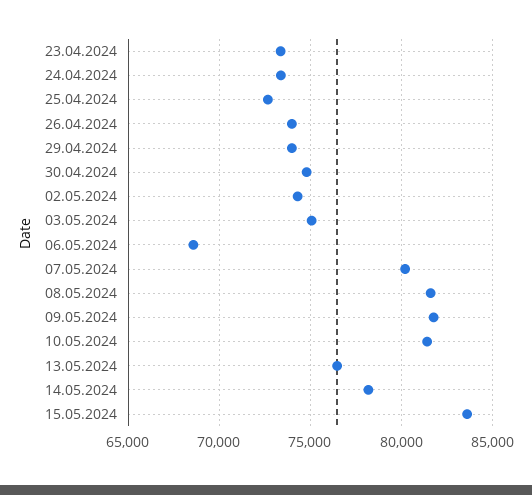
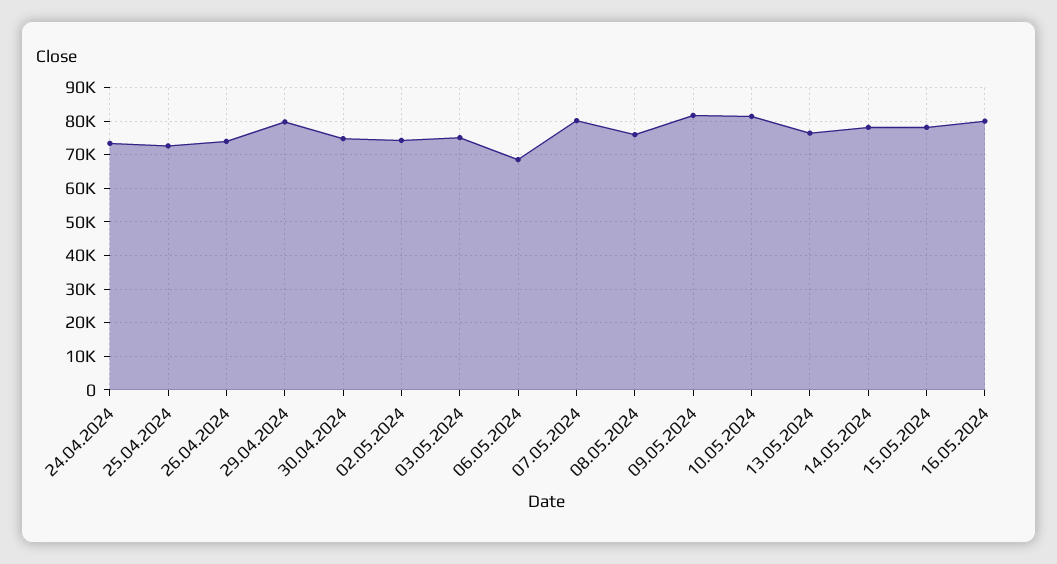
23.04.2024: 73500 -> none
29.04.2024: 74000 -> 80000
08.05.2024: 81500 -> 76000
15.05.2024: 83500 -> 78000
16.05.2024: none -> 80000

